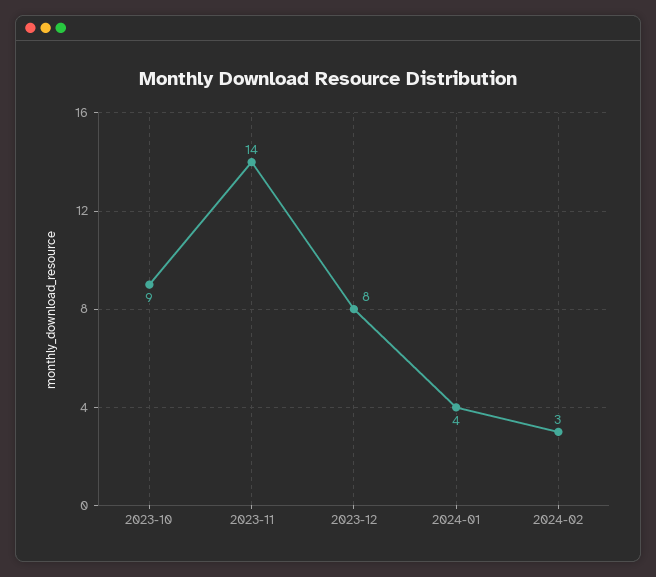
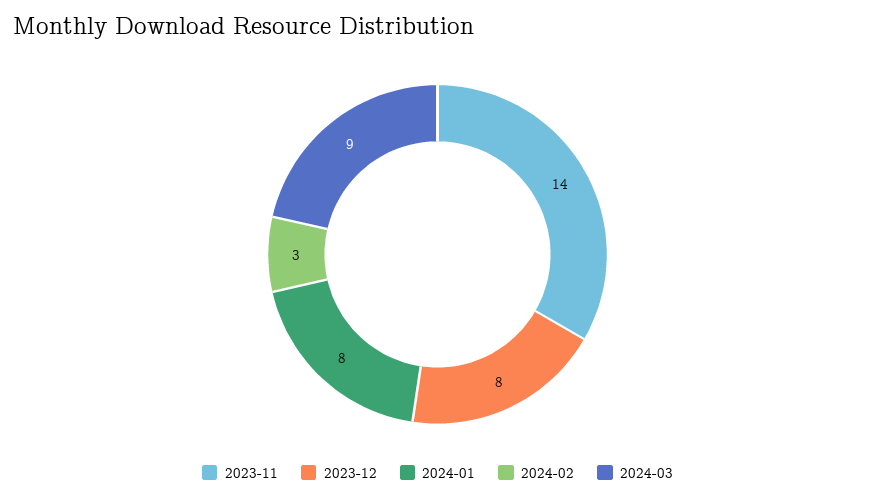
2023-10: 9 -> none
2024-01: 4 -> 8
2024-03: none -> 9

